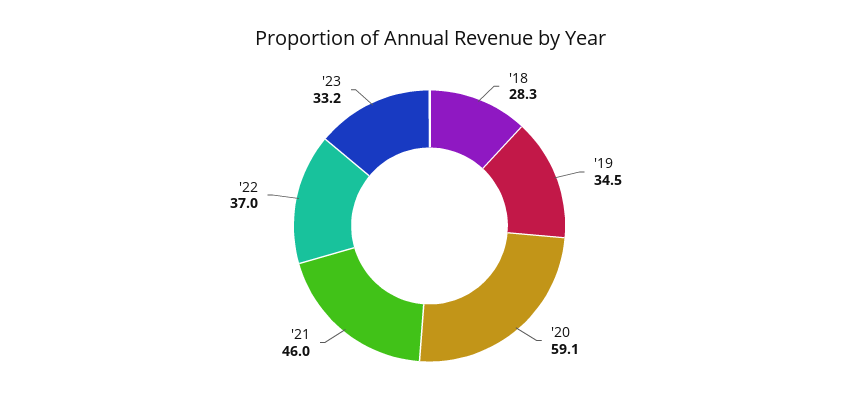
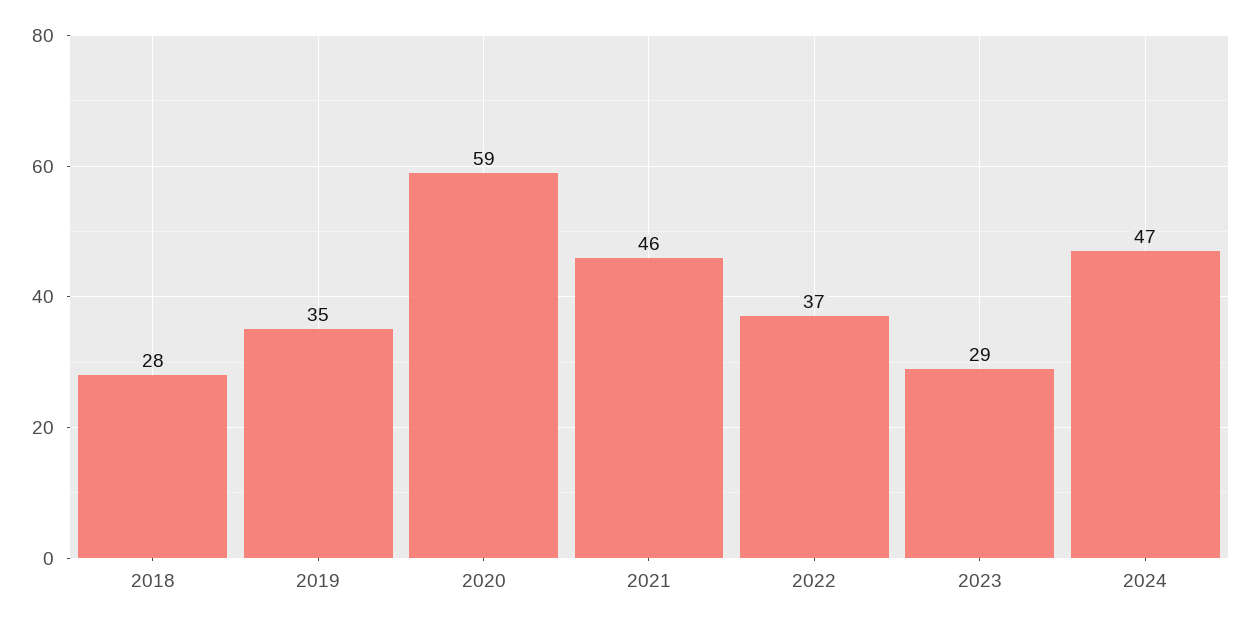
'23: 33.2 -> 29
2024: none -> 47

